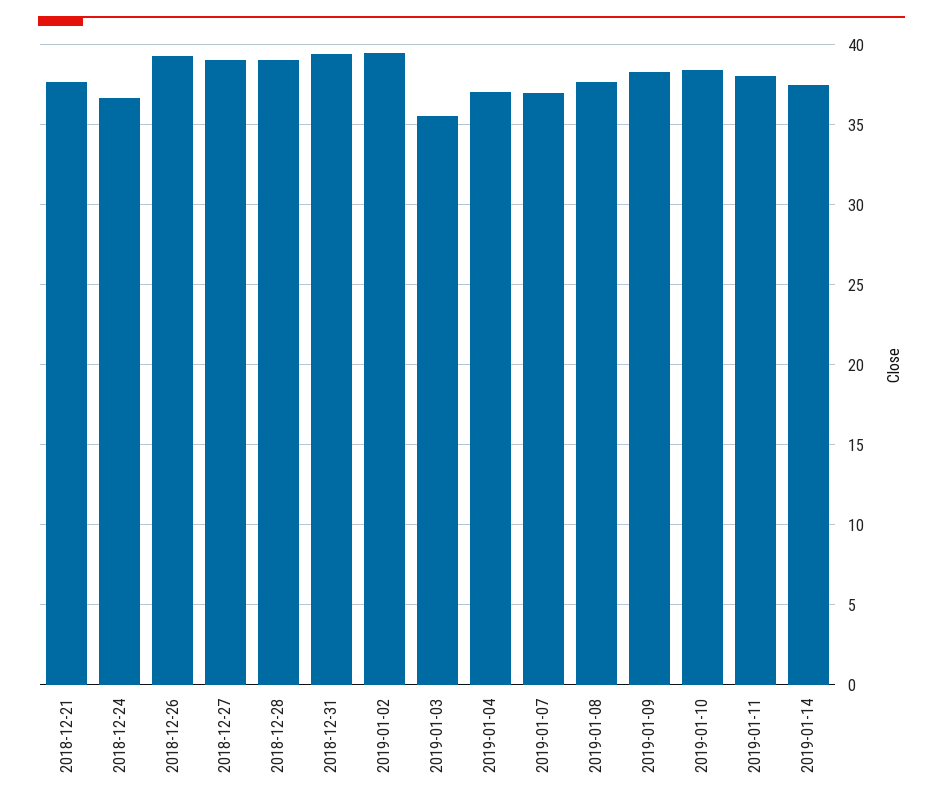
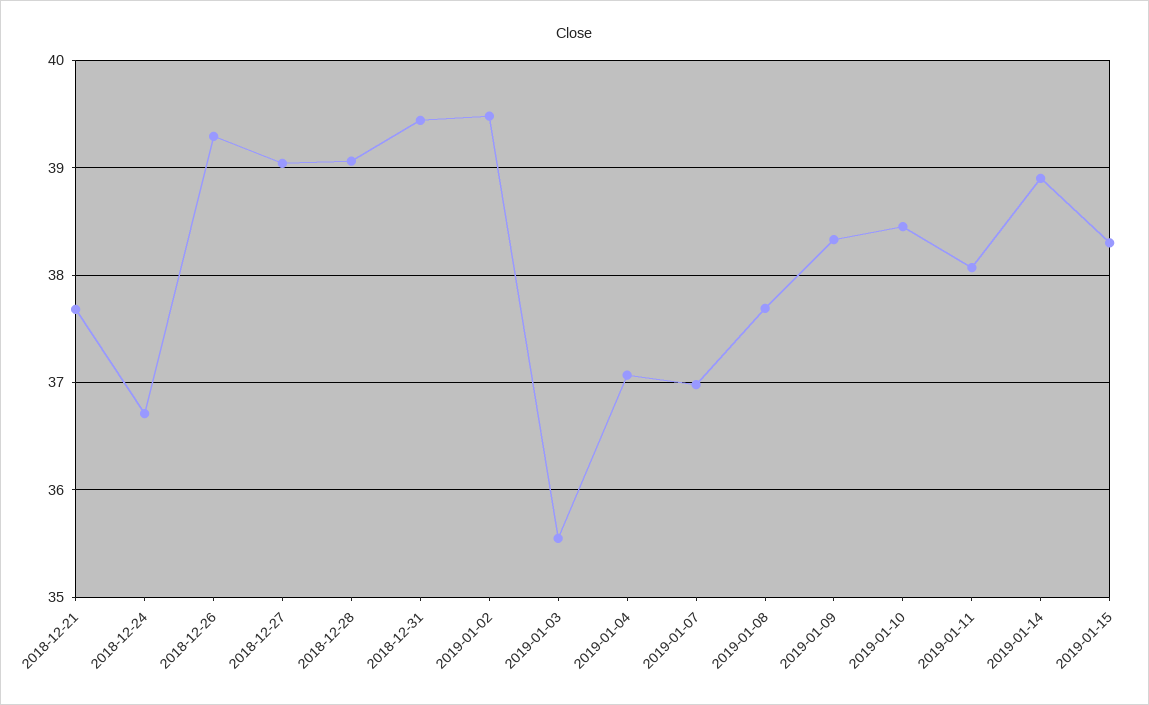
2019-01-14: 37.5 -> 38.9
2019-01-15: none -> 38.3

